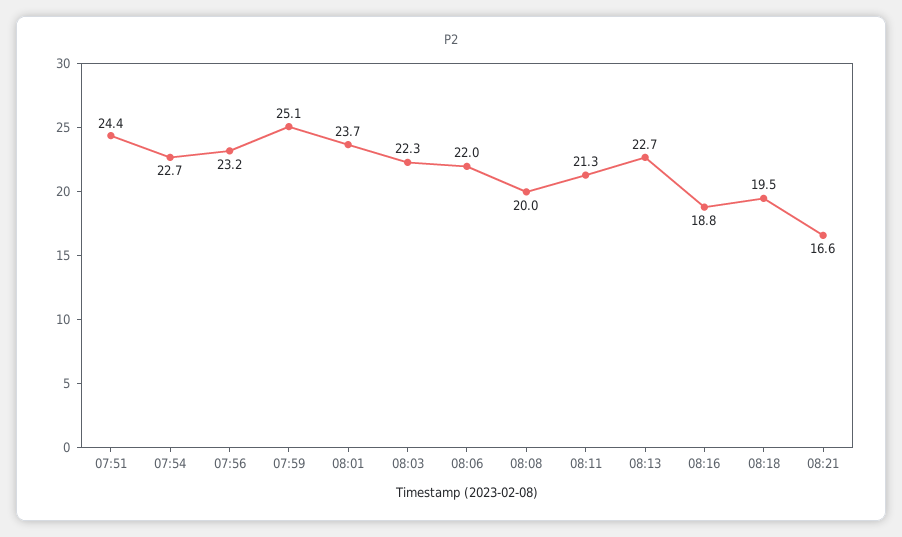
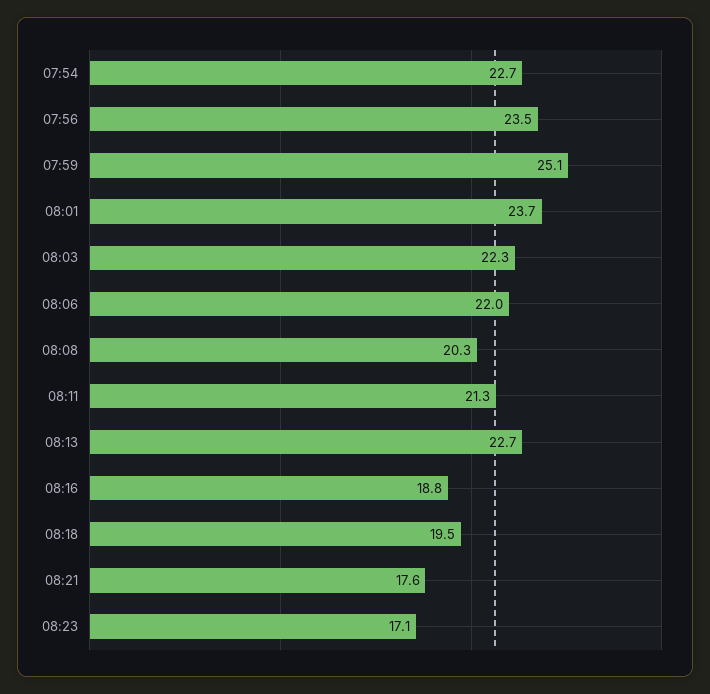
07:51: 24.4 -> none
07:56: 23.2 -> 23.5
08:08: 20 -> 20.3
08:21: 16.6 -> 17.6
08:23: none -> 17.1

